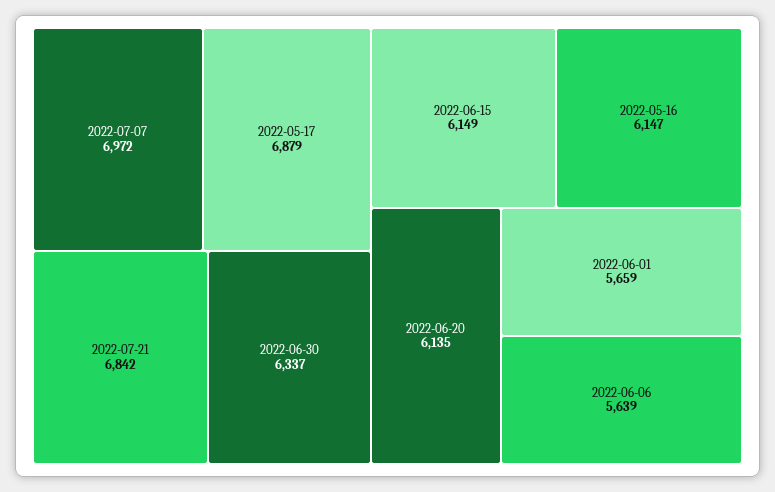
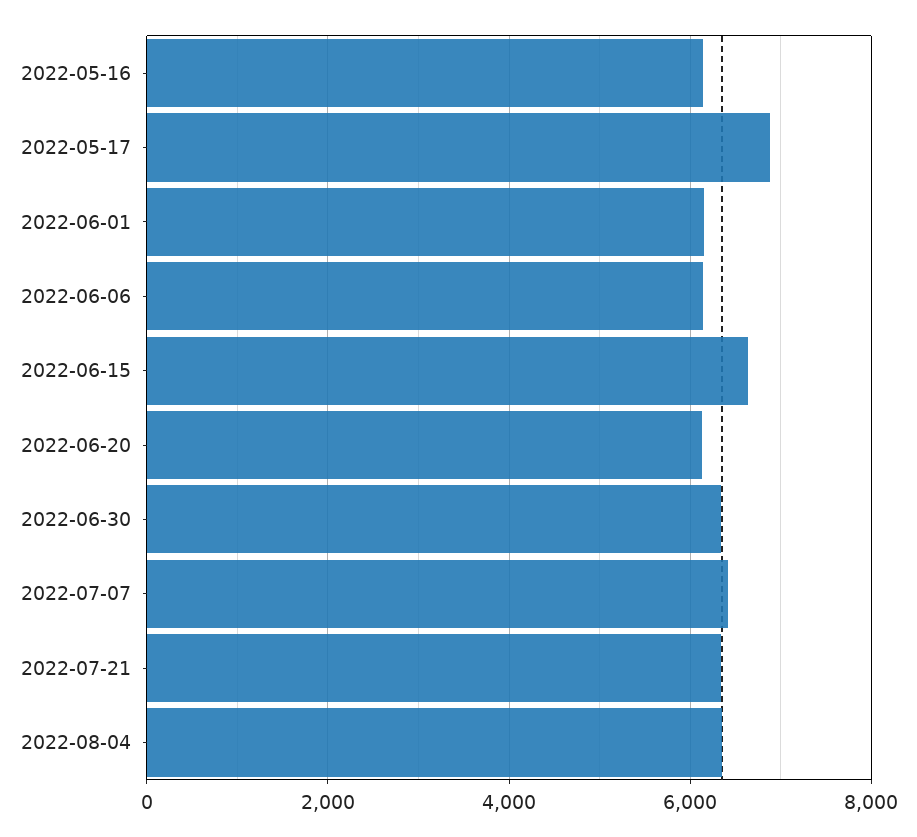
2022-07-07: 6972 -> 6400
2022-07-21: 6842 -> 6400
2022-06-15: 6149 -> 6600
2022-06-01: 5659 -> 6200
2022-06-06: 5639 -> 6200
2022-08-04: none -> 6400

